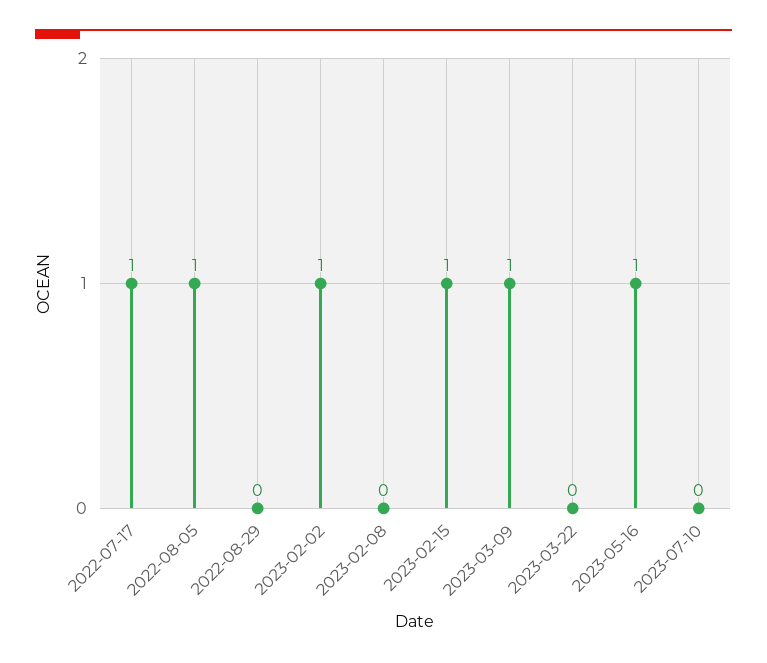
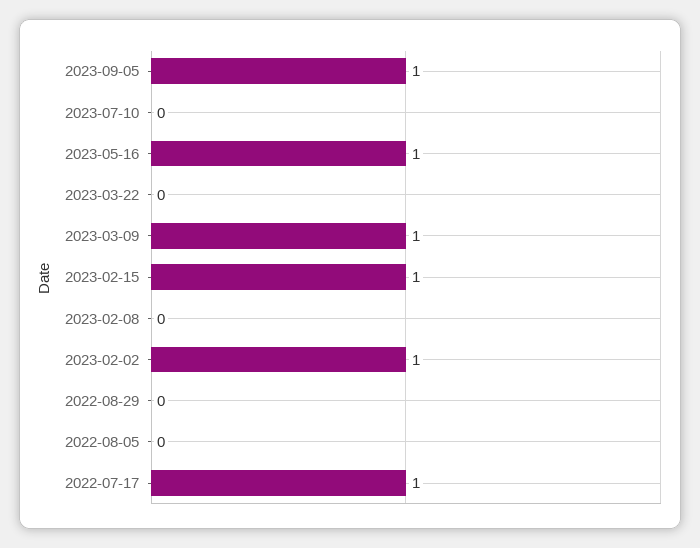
2022-08-05: 1 -> 0
2023-09-05: none -> 1

